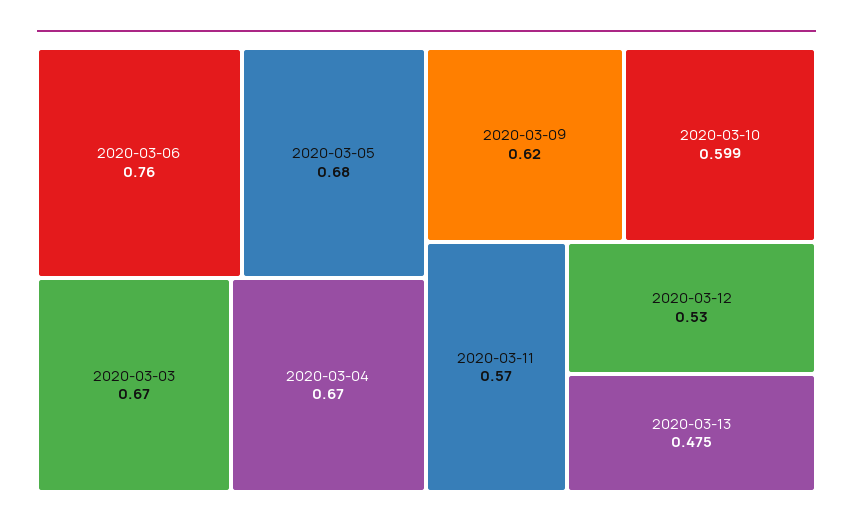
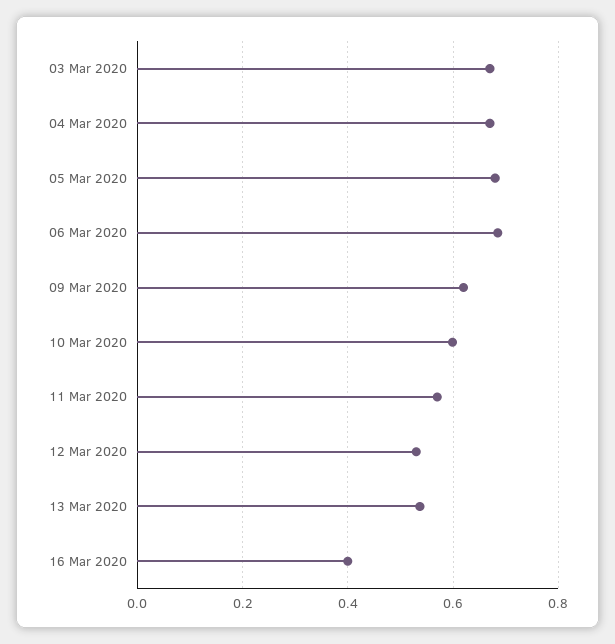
2020-03-06: 0.76 -> 0.68
2020-03-13: 0.475 -> 0.54
16 Mar 2020: none -> 0.4

